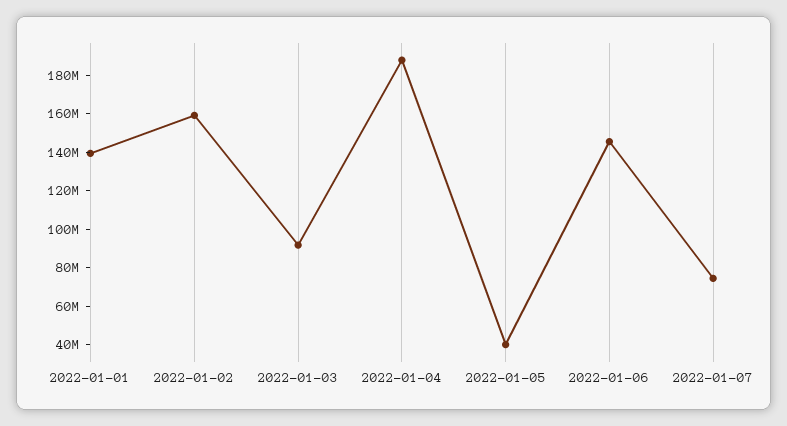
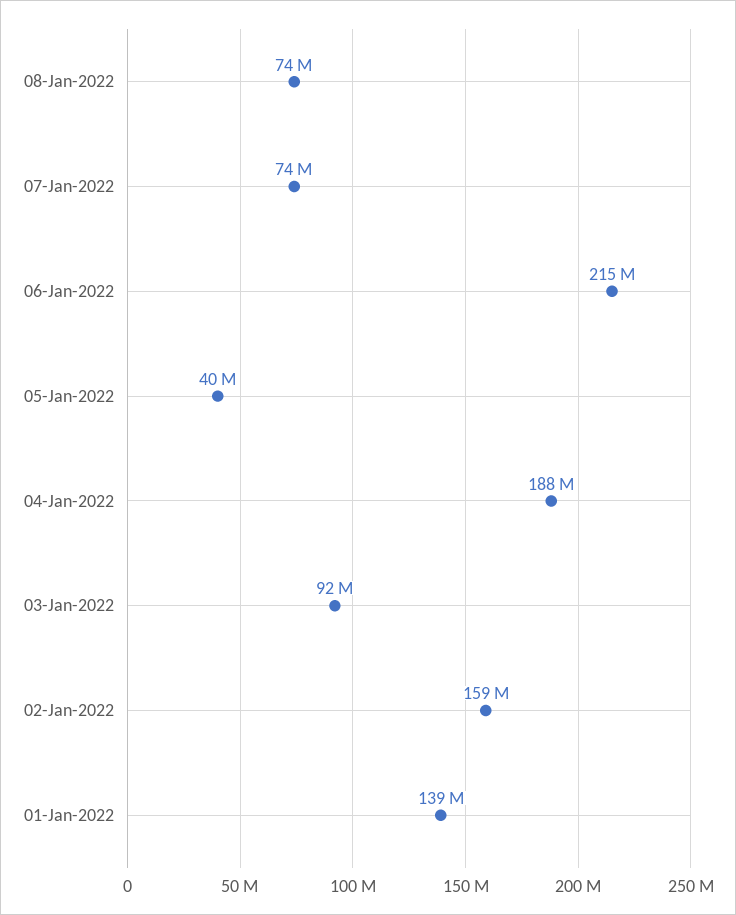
2022-01-06: 145000000 -> 215000000
08-Jan-2022: none -> 74000000

